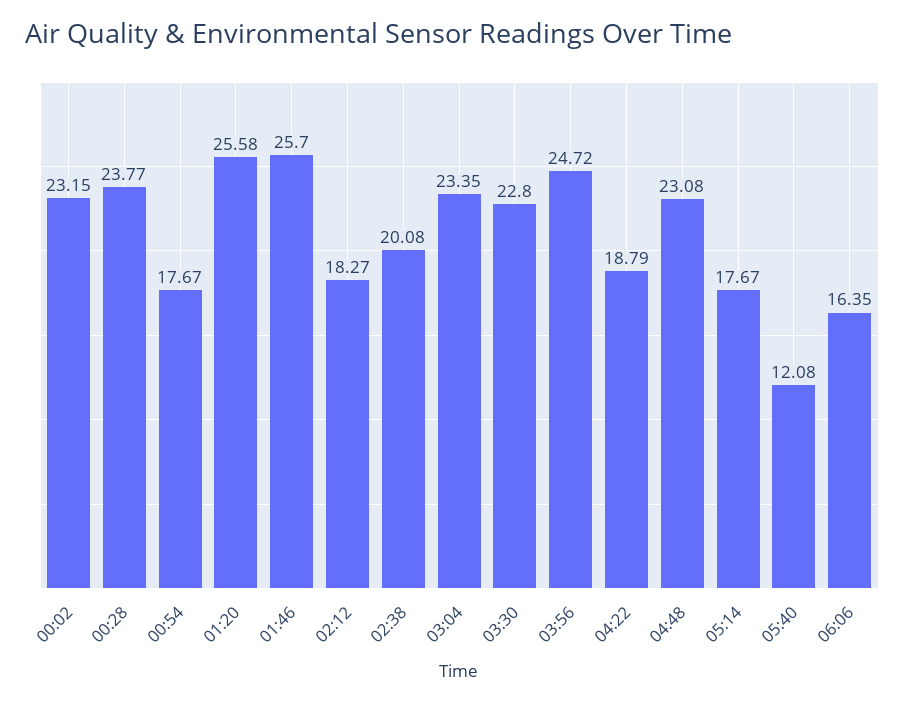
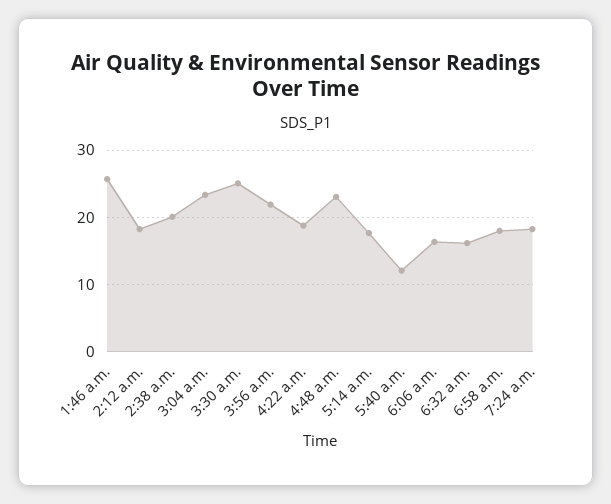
00:02: 23.15 -> none
00:28: 23.77 -> none
00:54: 17.67 -> none
01:20: 25.58 -> none
03:30: 22.8 -> 25
03:56: 24.72 -> 22
6:32 a.m.: none -> 16
6:58 a.m.: none -> 18
7:24 a.m.: none -> 18

